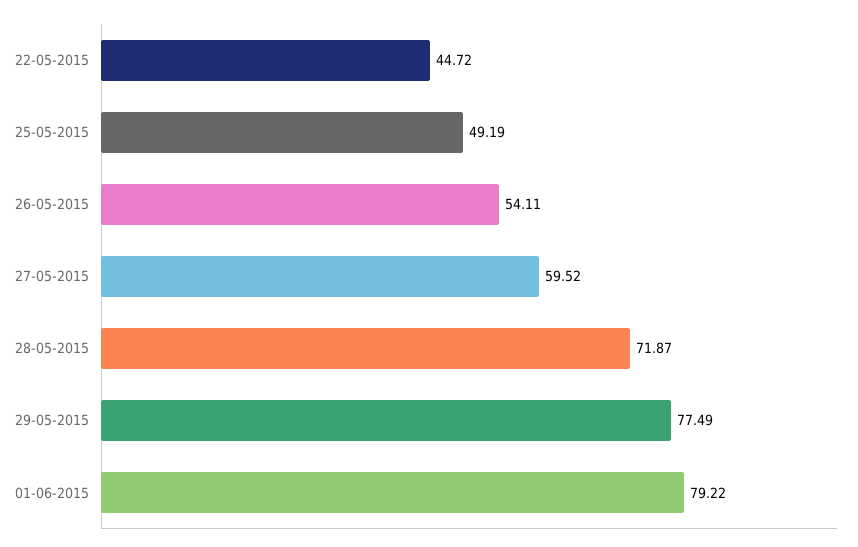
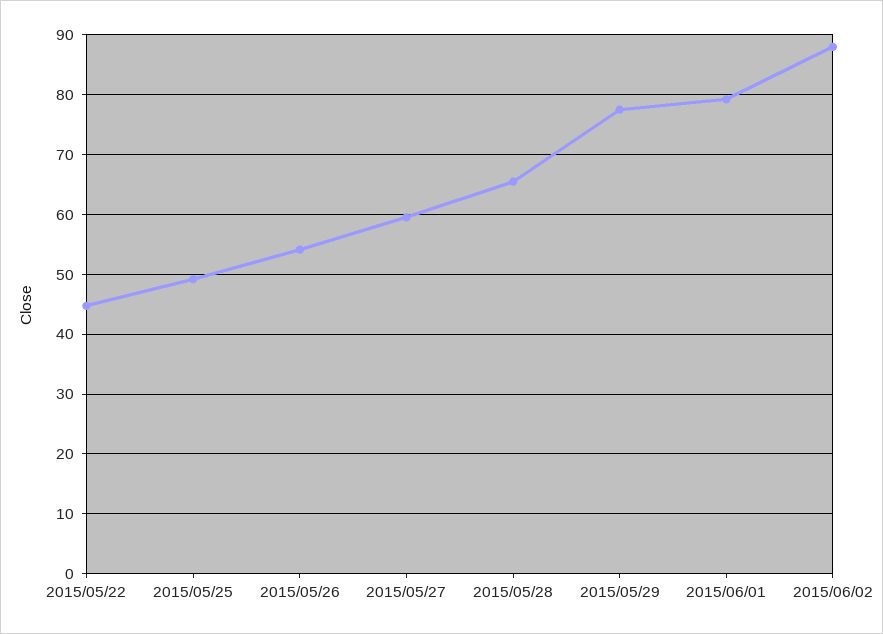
28-05-2015: 71.87 -> 66
2015/06/02: none -> 88

